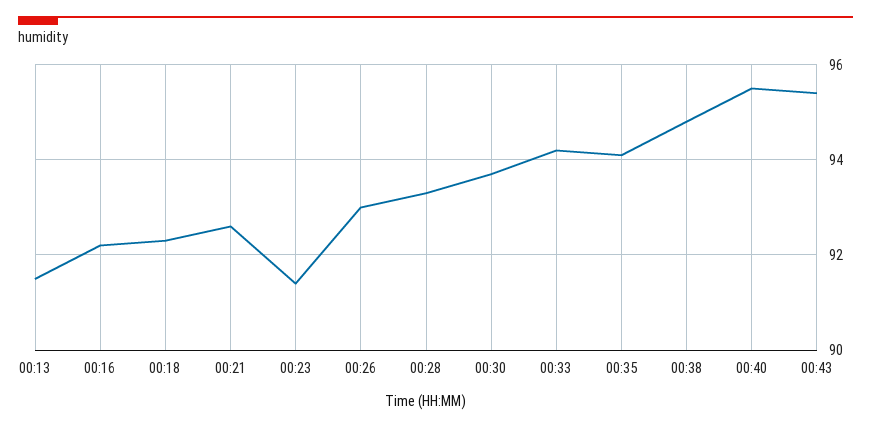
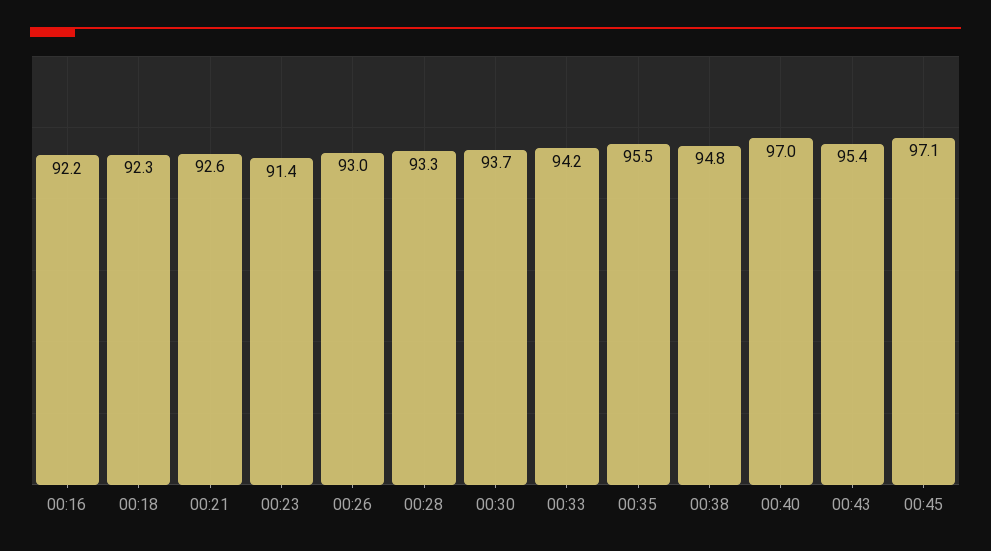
00:13: 91.5 -> none
00:35: 94 -> 95.5
00:40: 95.5 -> 97
00:45: none -> 97.1

